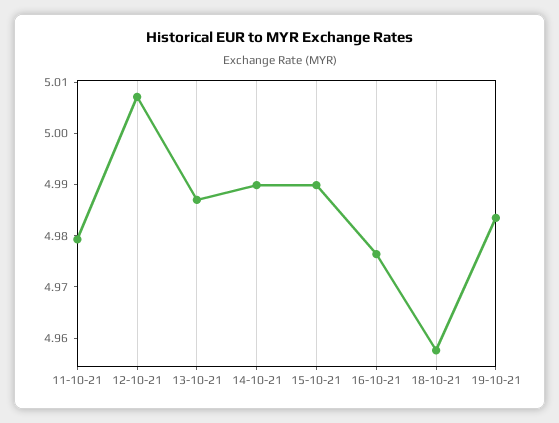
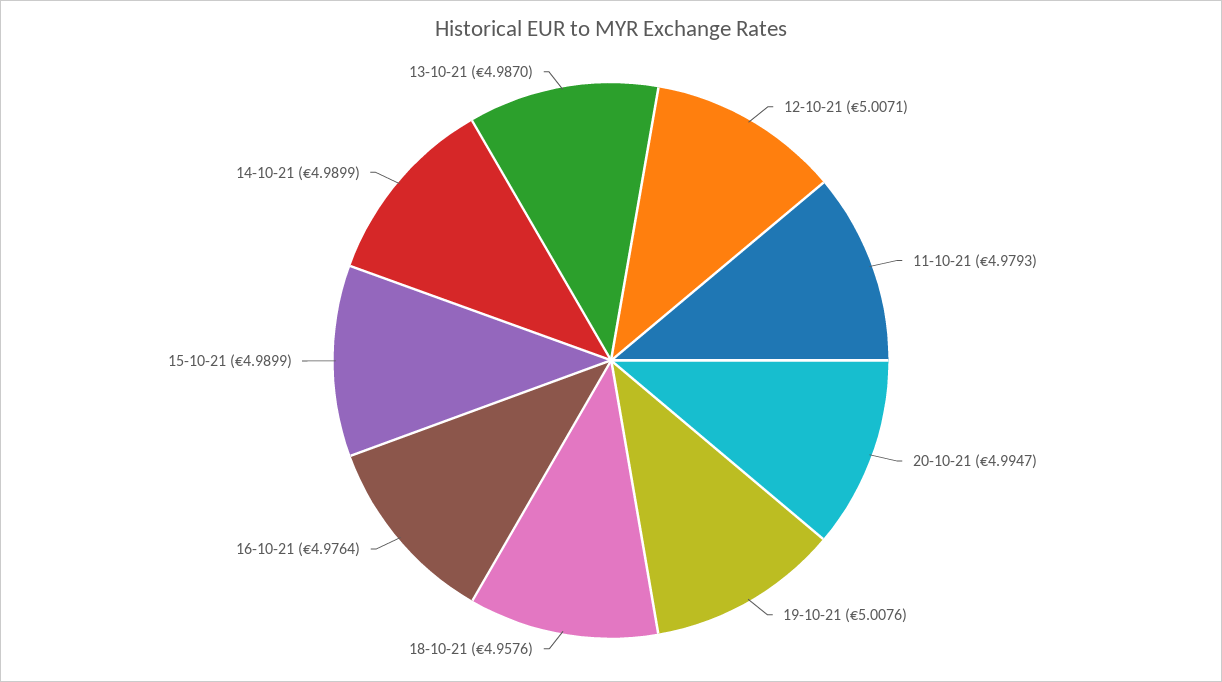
19-10-21: 4.984 -> 5.0076
20-10-21: none -> 4.9947

